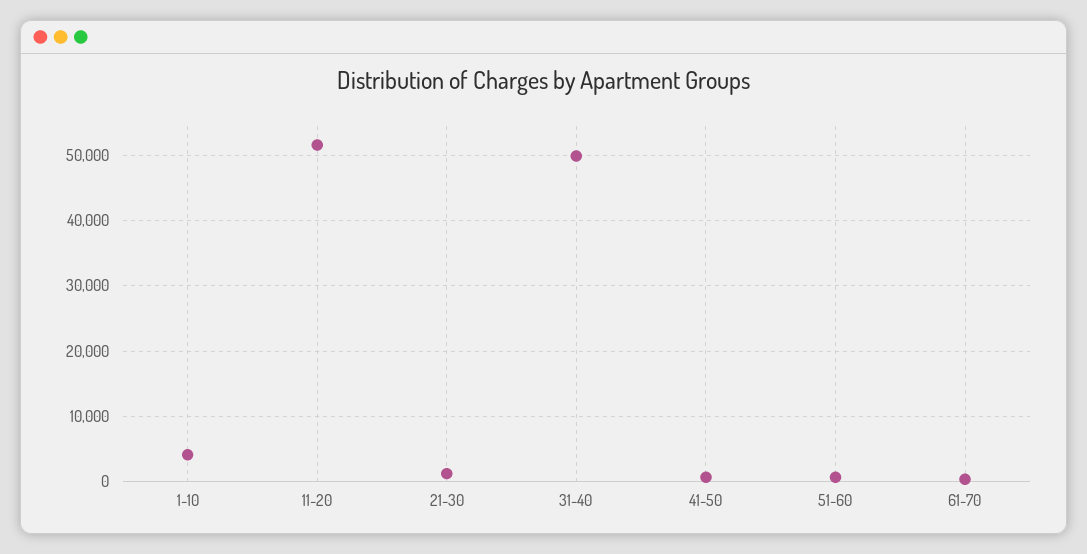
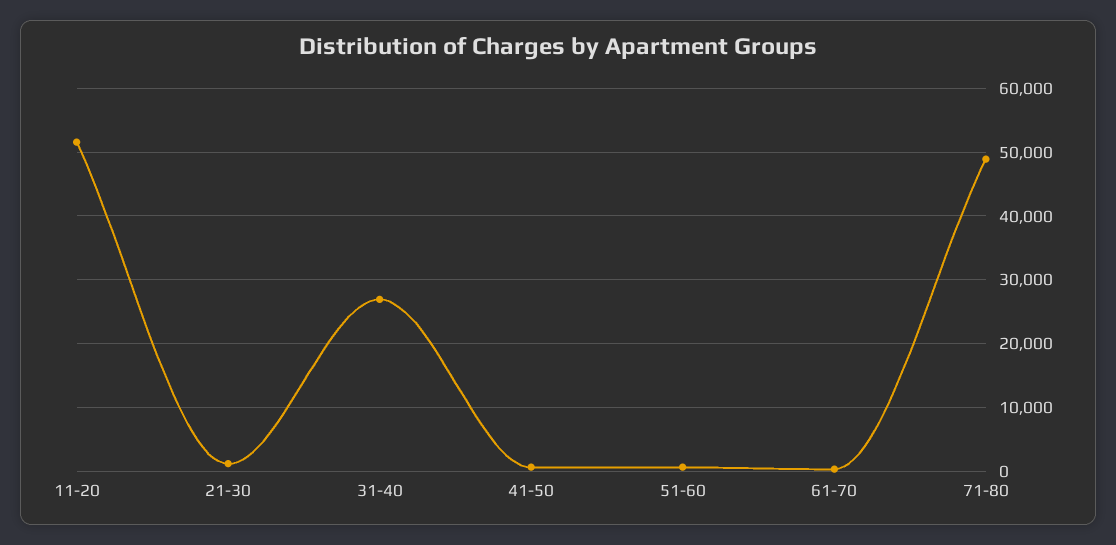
1-10: 4000 -> none
31-40: 50000 -> 27000
71-80: none -> 49000

